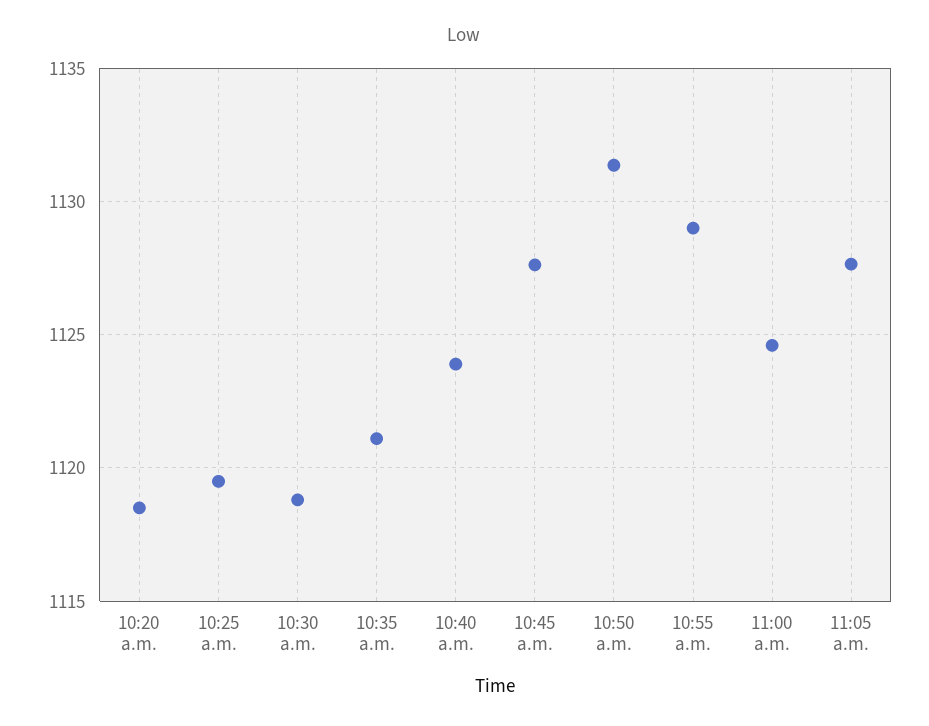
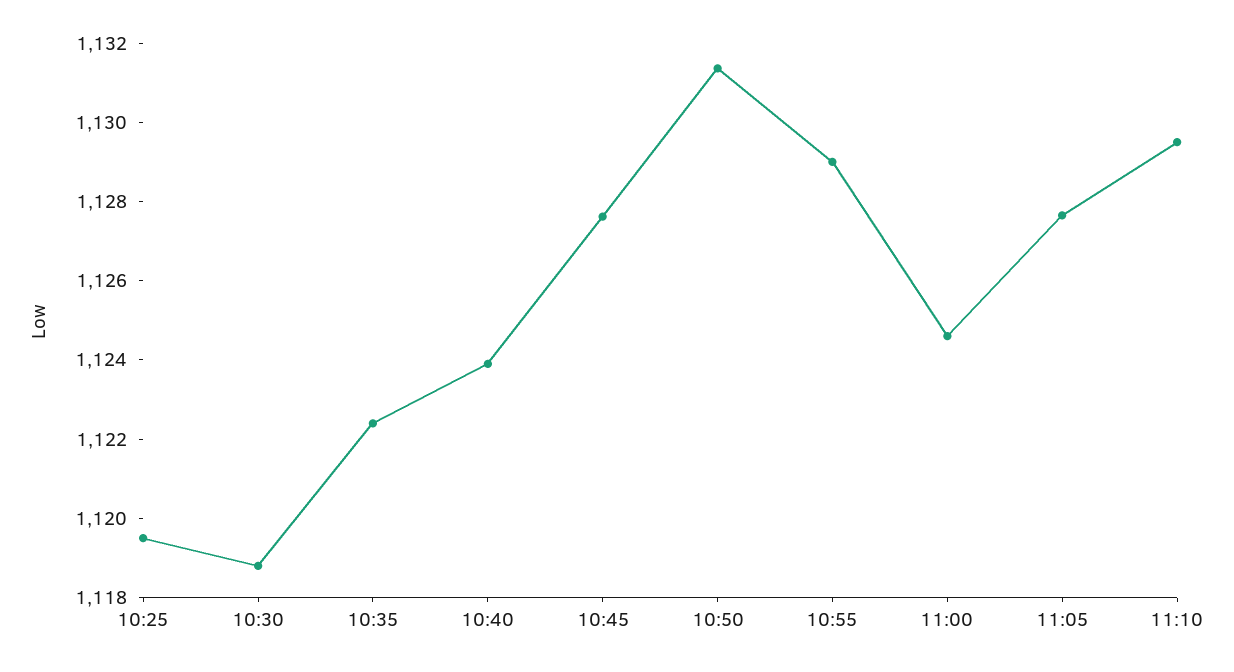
10:20 a.m.: 1118.5 -> none
10:35 a.m.: 1121 -> 1122.5
11:10: none -> 1129.5

